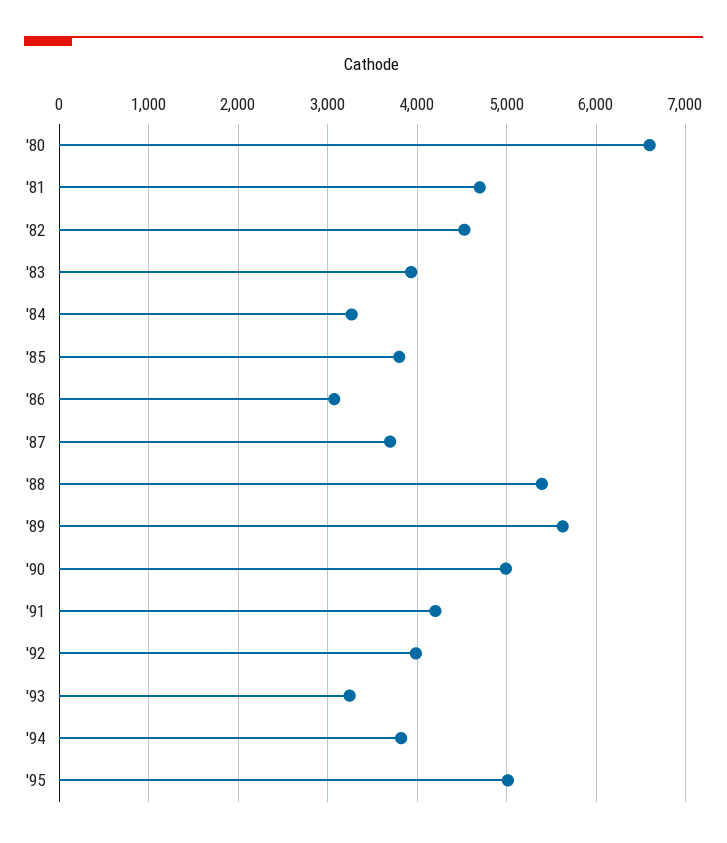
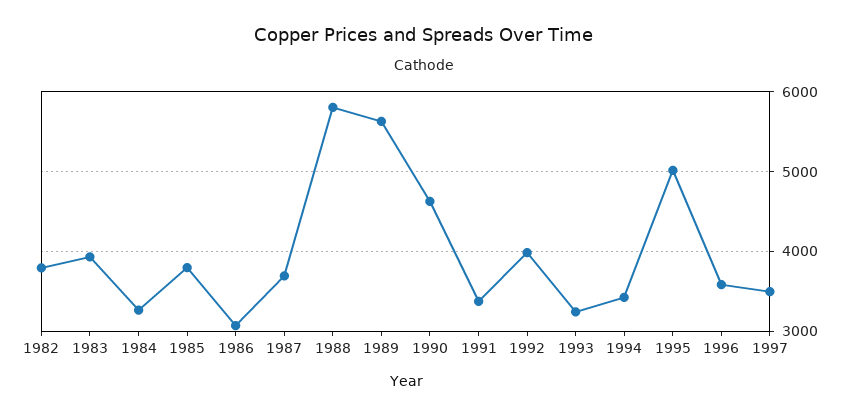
'80: 6600 -> none
'81: 4700 -> none
'82: 4500 -> 3800
'88: 5400 -> 5800
'90: 5000 -> 4600
'91: 4200 -> 3400
'94: 3800 -> 3400
1996: none -> 3600
1997: none -> 3500

